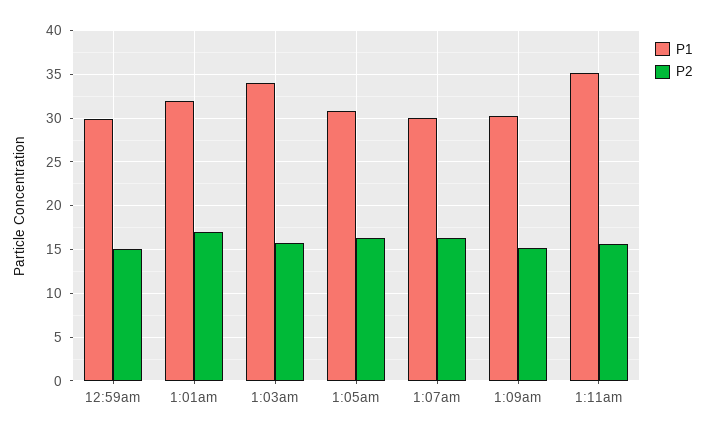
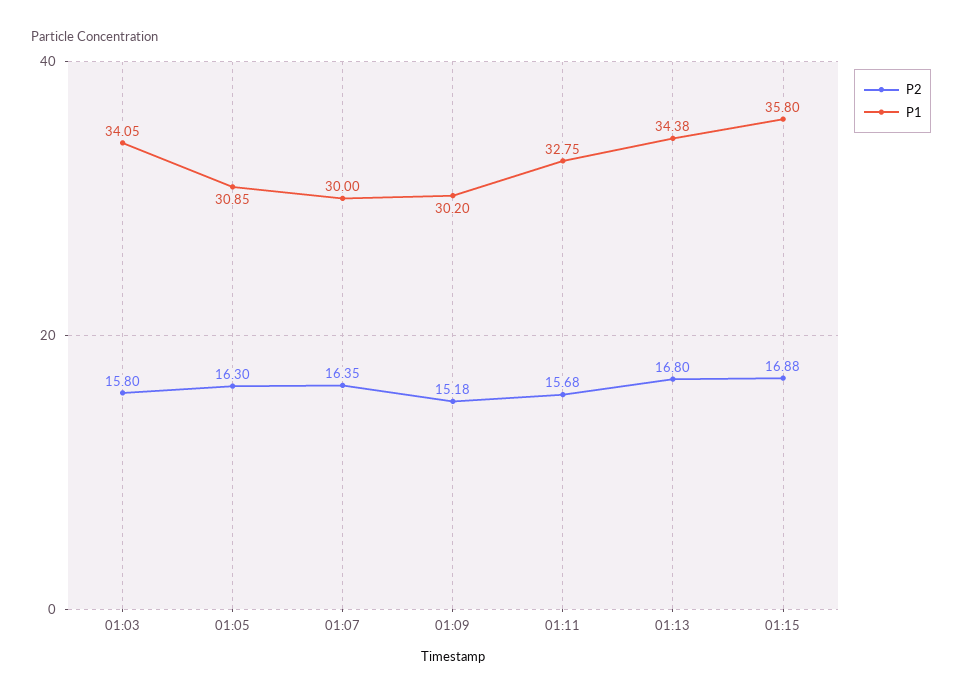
P1, 12:59am: 30 -> none
P2, 12:59am: 15 -> none
P1, 1:01am: 32 -> none
P2, 1:01am: 17 -> none
P1, 1:11am: 35 -> 32.75
P2, 01:13: none -> 16.8
P1, 01:13: none -> 34.38
P2, 01:15: none -> 16.88
P1, 01:15: none -> 35.8

